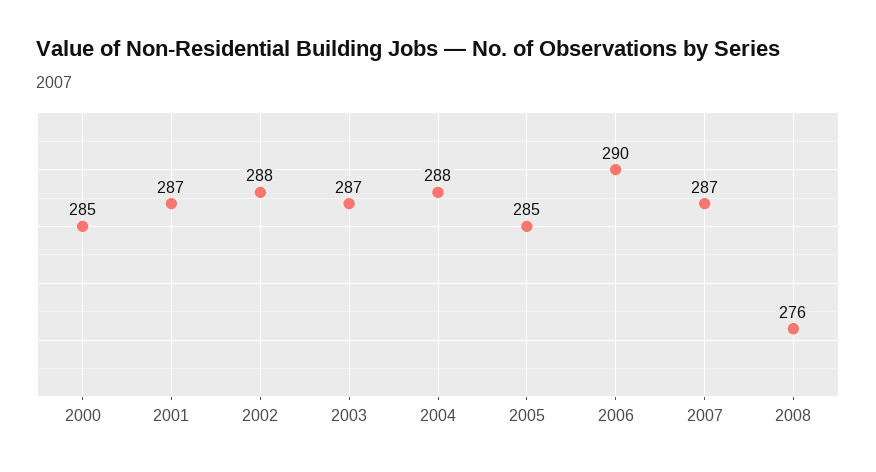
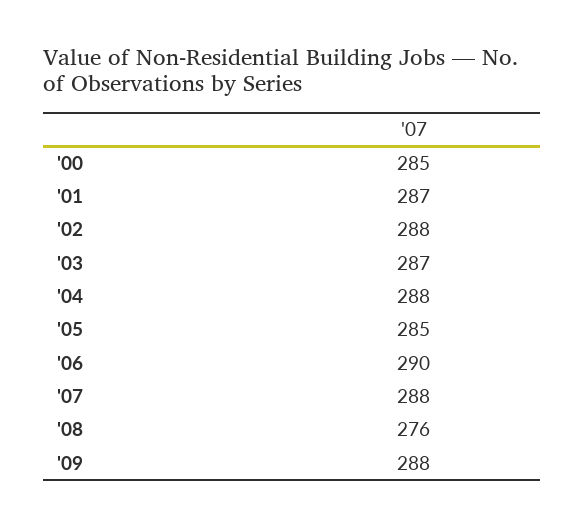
2007: 287 -> 288
'09: none -> 288

